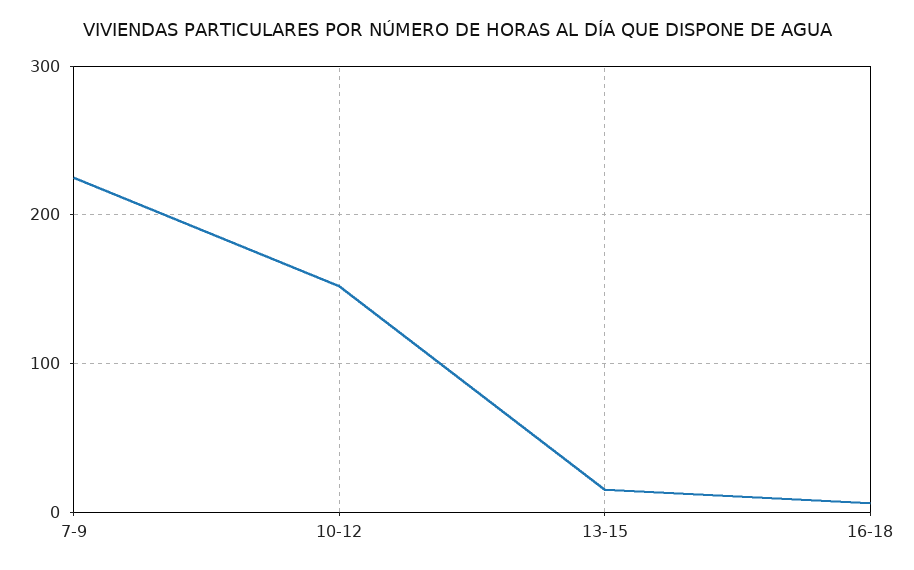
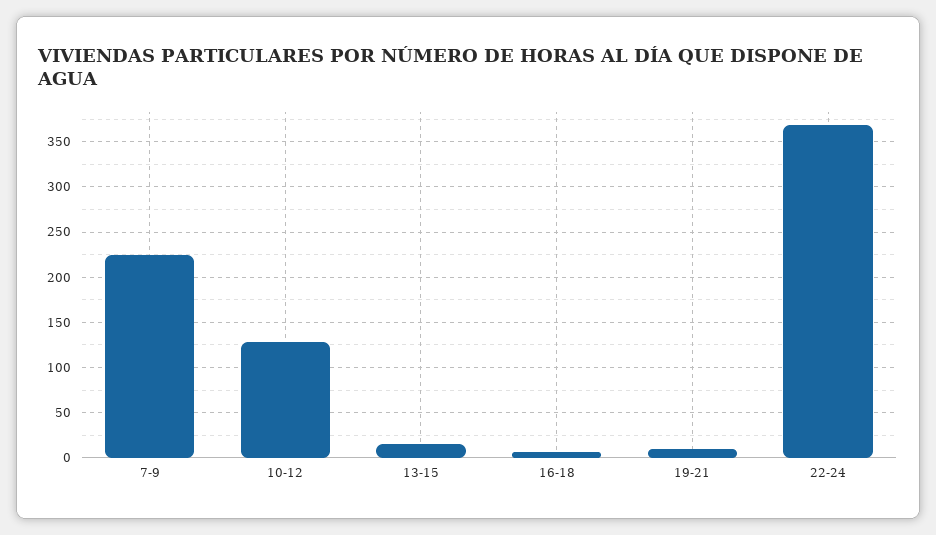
10-12: 150 -> 130
19-21: none -> 10
22-24: none -> 370

